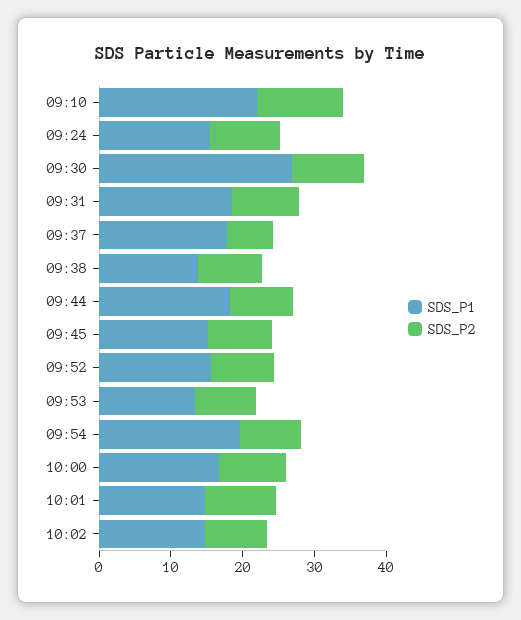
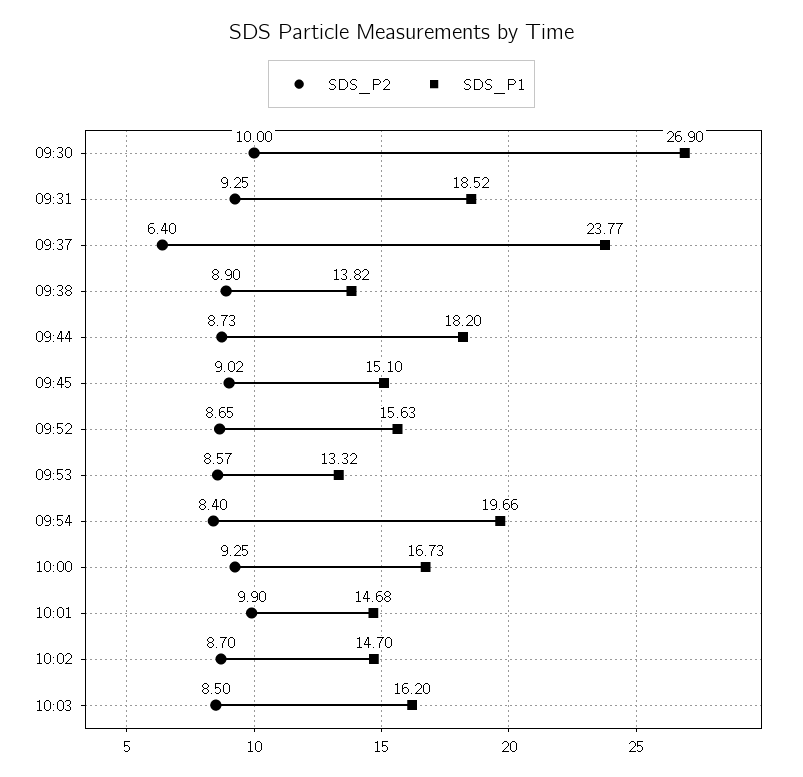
SDS_P1, 09:10: 22 -> none
SDS_P2, 09:10: 12 -> none
SDS_P1, 09:24: 16 -> none
SDS_P2, 09:24: 10 -> none
SDS_P1, 09:37: 18 -> 23.77
SDS_P2, 10:03: none -> 8.5
SDS_P1, 10:03: none -> 16.2

